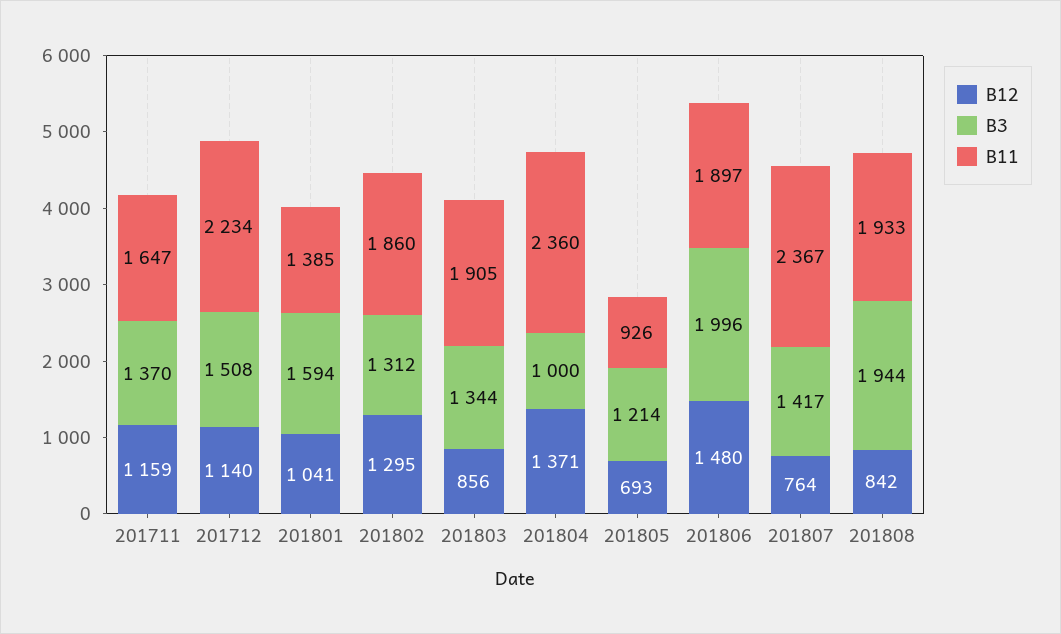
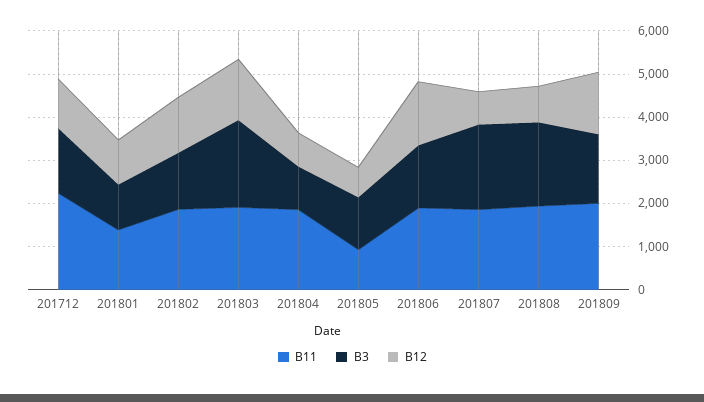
B12, 201711: 1159 -> none
B3, 201711: 1370 -> none
B11, 201711: 1647 -> none
B3, 201801: 1594 -> 1000
B12, 201803: 856 -> 1400
B3, 201803: 1344 -> 2000
B12, 201804: 1371 -> 800
B11, 201804: 2360 -> 1800
B3, 201806: 1996 -> 1400
B3, 201807: 1417 -> 2000
B11, 201807: 2367 -> 1800
B11, 201809: none -> 2000
B3, 201809: none -> 1600
B12, 201809: none -> 1400

